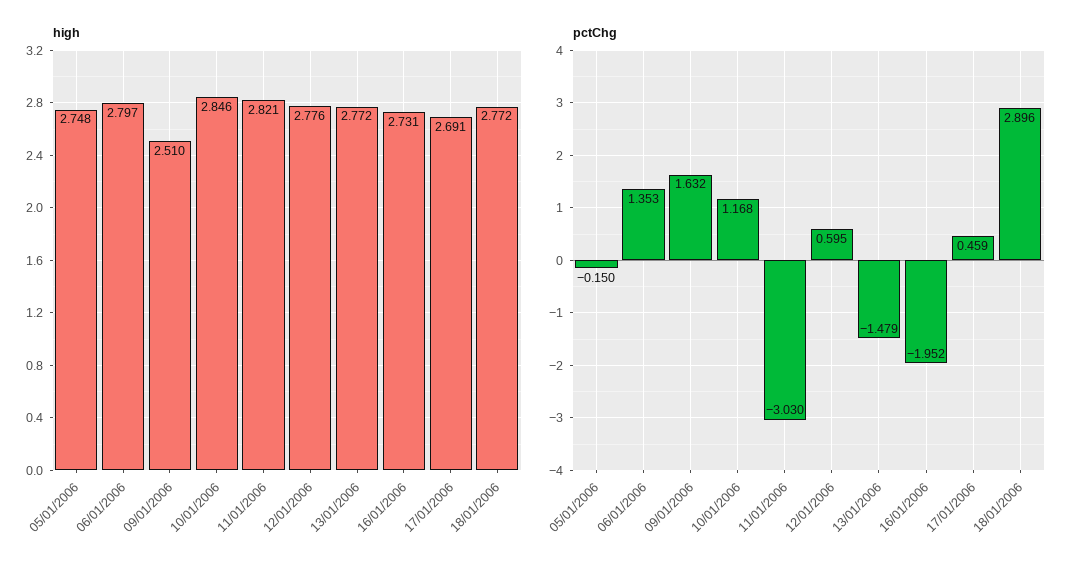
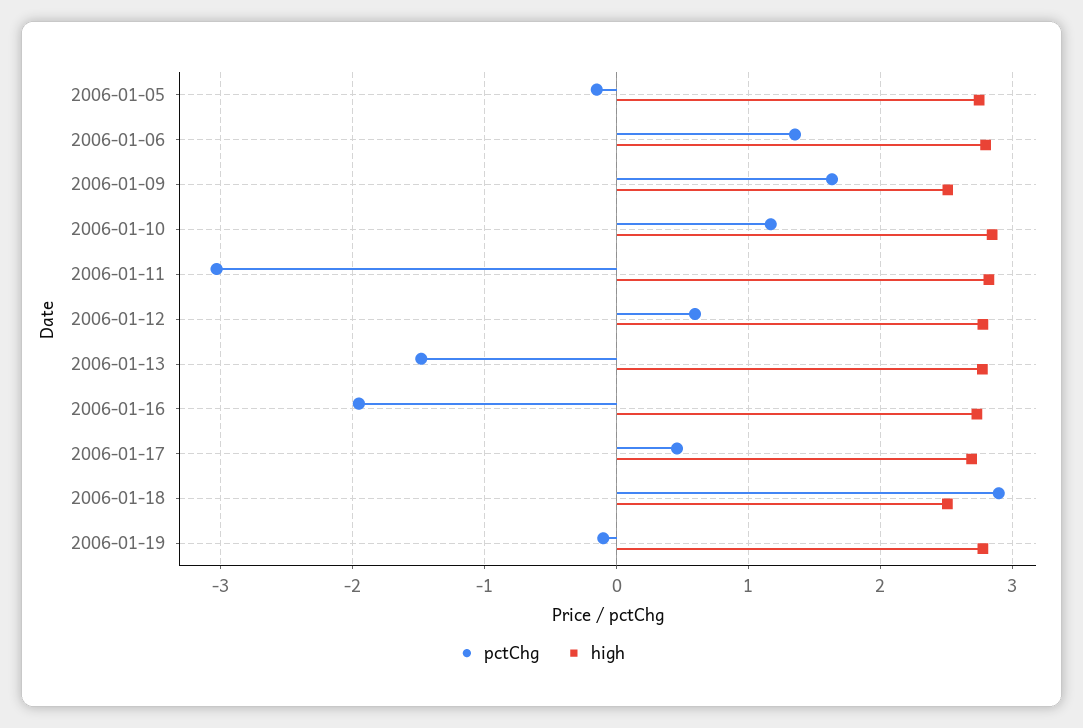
high, 18/01/2006: 2.772 -> 2.5
pctChg, 2006-01-19: none -> -0.1
high, 2006-01-19: none -> 2.8

